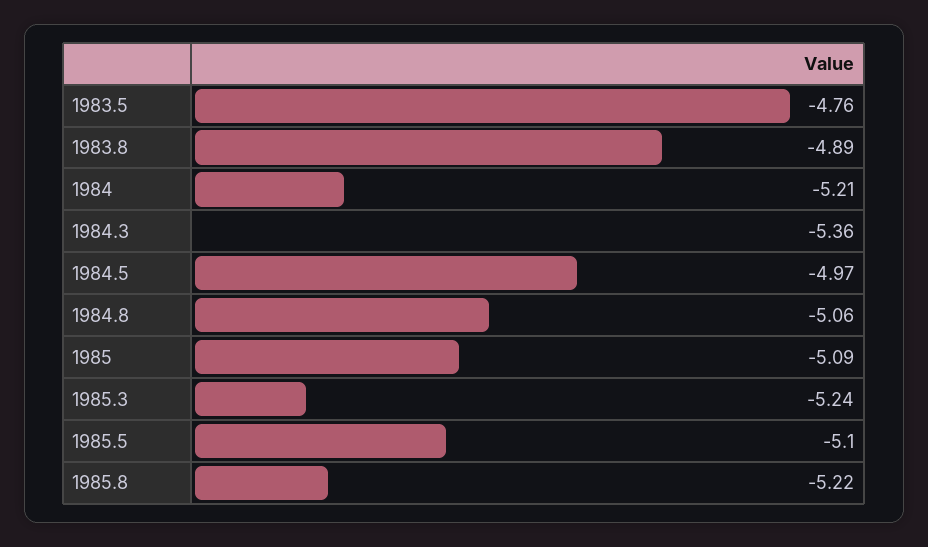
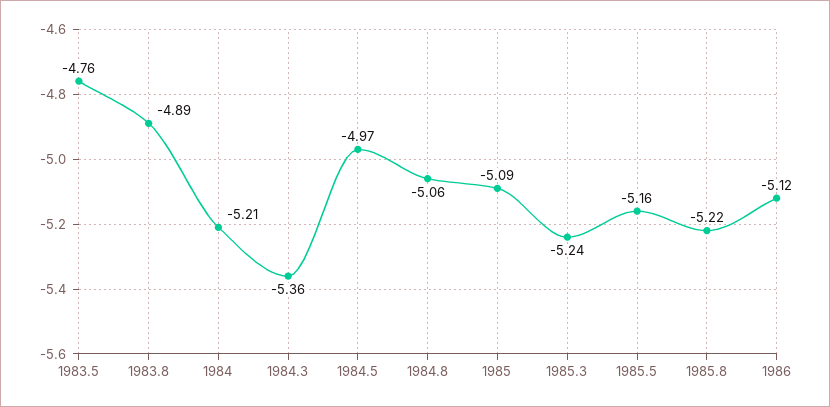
1985.5: -5.1 -> -5.16
1986: none -> -5.12

